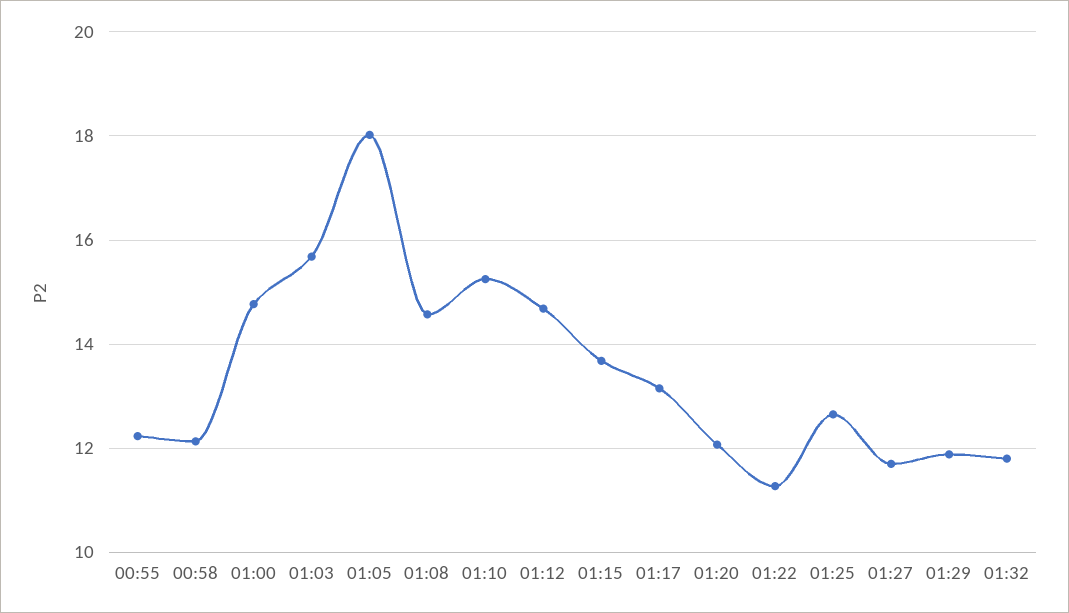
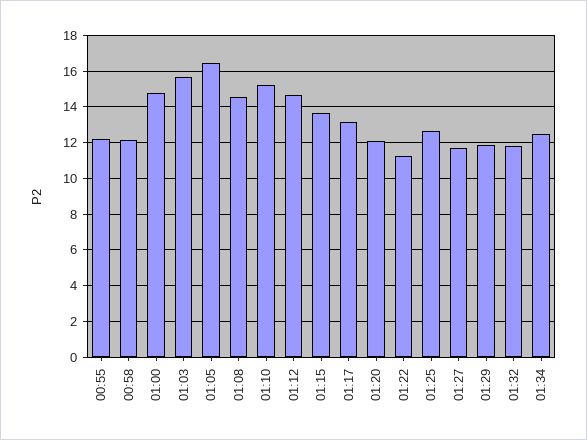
01:05: 18 -> 16.5
01:34: none -> 12.5

